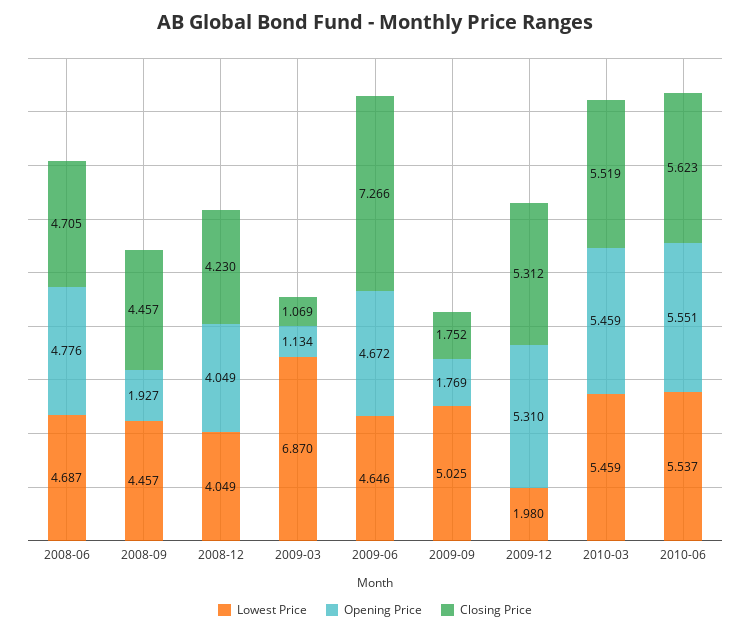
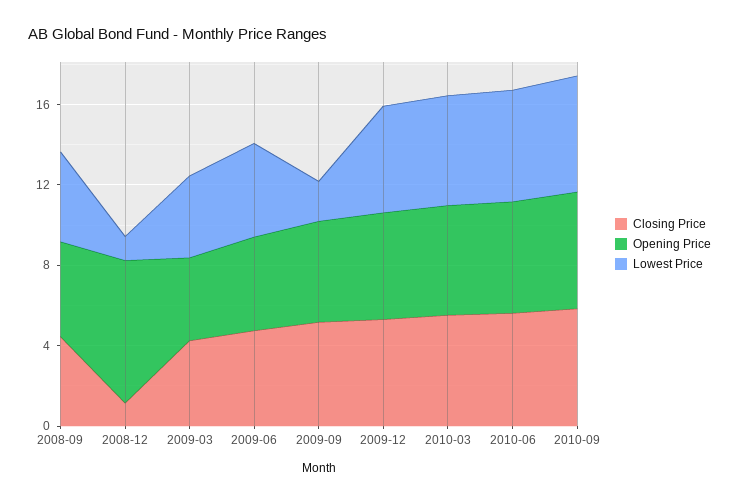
Lowest Price, 2008-06: 4.687 -> none
Opening Price, 2008-06: 4.776 -> none
Closing Price, 2008-06: 4.705 -> none
Opening Price, 2008-09: 1.927 -> 5
Lowest Price, 2008-12: 4.049 -> 1
Opening Price, 2008-12: 4.049 -> 7
Closing Price, 2008-12: 4.23 -> 1
Lowest Price, 2009-03: 6.87 -> 4
Opening Price, 2009-03: 1.134 -> 4
Closing Price, 2009-03: 1.069 -> 4
Closing Price, 2009-06: 7.266 -> 5
Lowest Price, 2009-09: 5.025 -> 2
Opening Price, 2009-09: 1.769 -> 5
Closing Price, 2009-09: 1.752 -> 5
Lowest Price, 2009-12: 1.98 -> 5
Closing Price, 2010-09: none -> 6
Opening Price, 2010-09: none -> 6
Lowest Price, 2010-09: none -> 6

